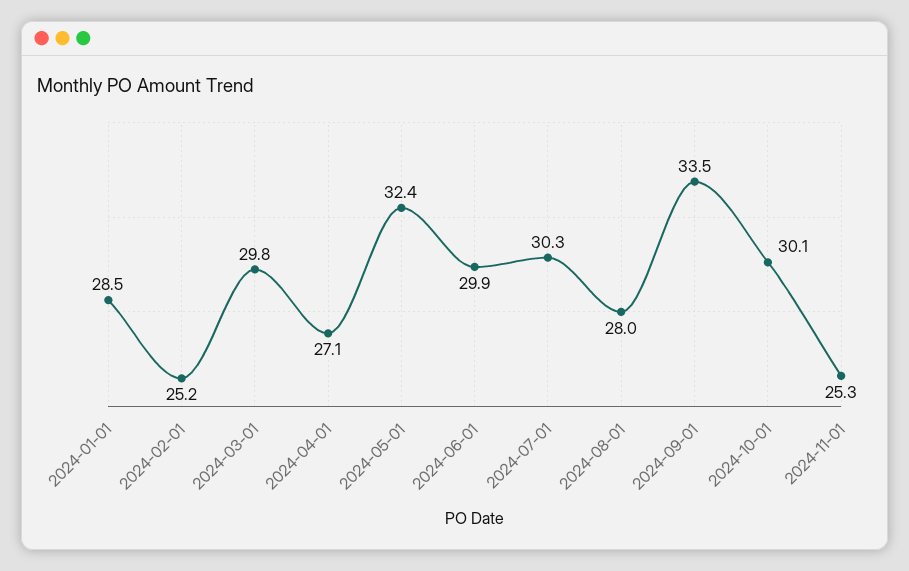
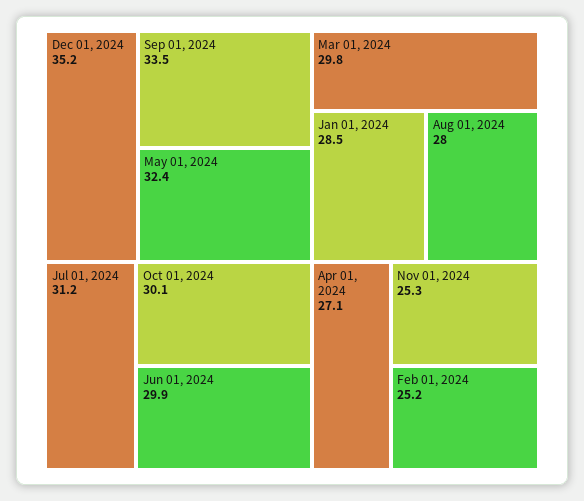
2024-07-01: 30.3 -> 31.2
Dec 01, 2024: none -> 35.2

